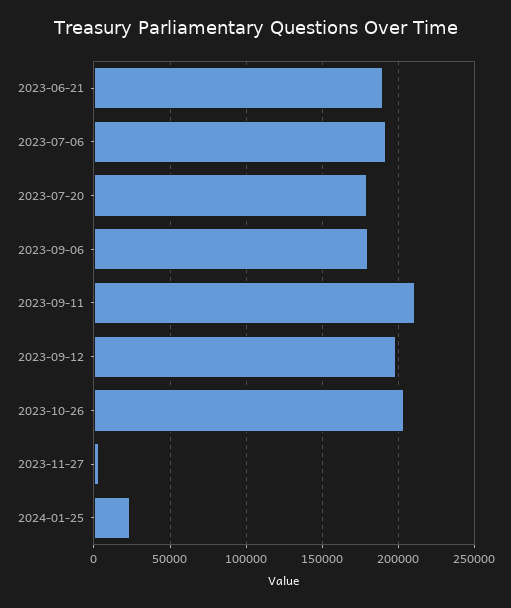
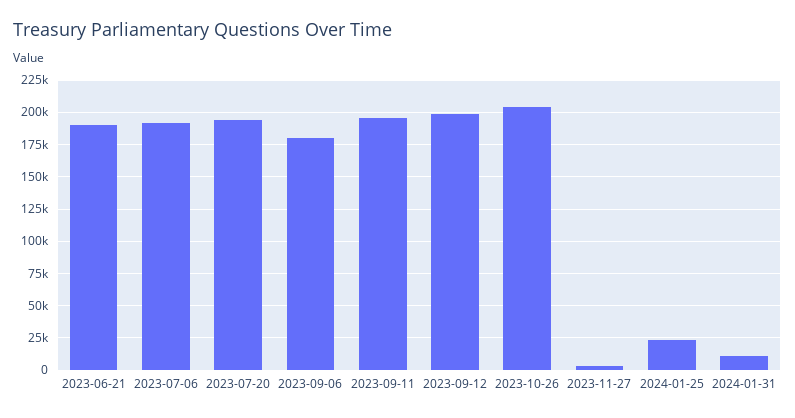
2023-07-20: 180000 -> 195000
2023-09-11: 210000 -> 195000
2024-01-31: none -> 10000

